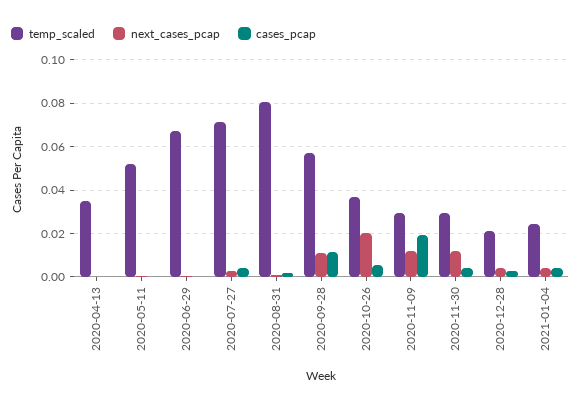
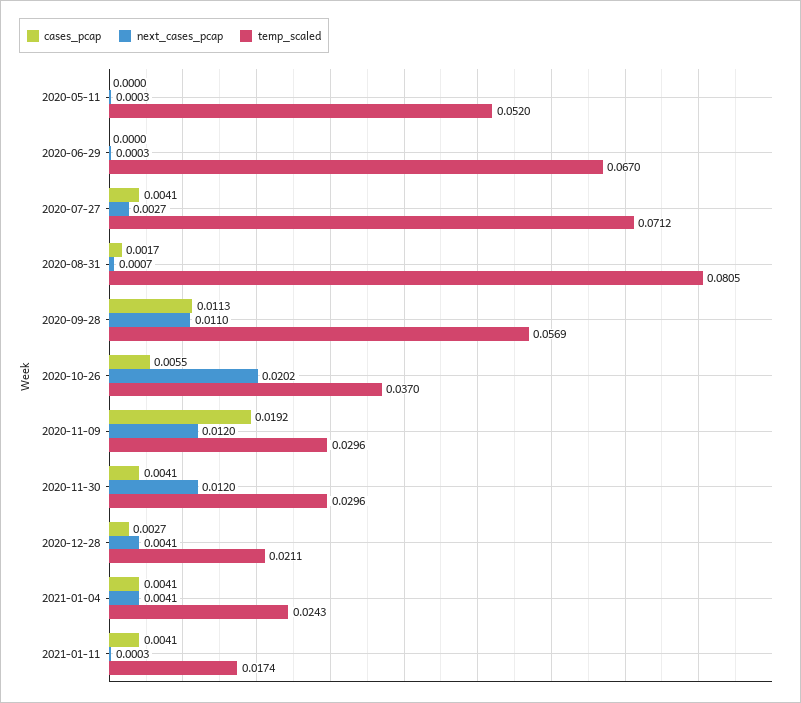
temp_scaled, 2020-04-13: 0.035 -> none
next_cases_pcap, 2020-04-13: 0 -> none
cases_pcap, 2020-04-13: 0 -> none
cases_pcap, 2021-01-11: none -> 0.0041
next_cases_pcap, 2021-01-11: none -> 0.0003
temp_scaled, 2021-01-11: none -> 0.0174

